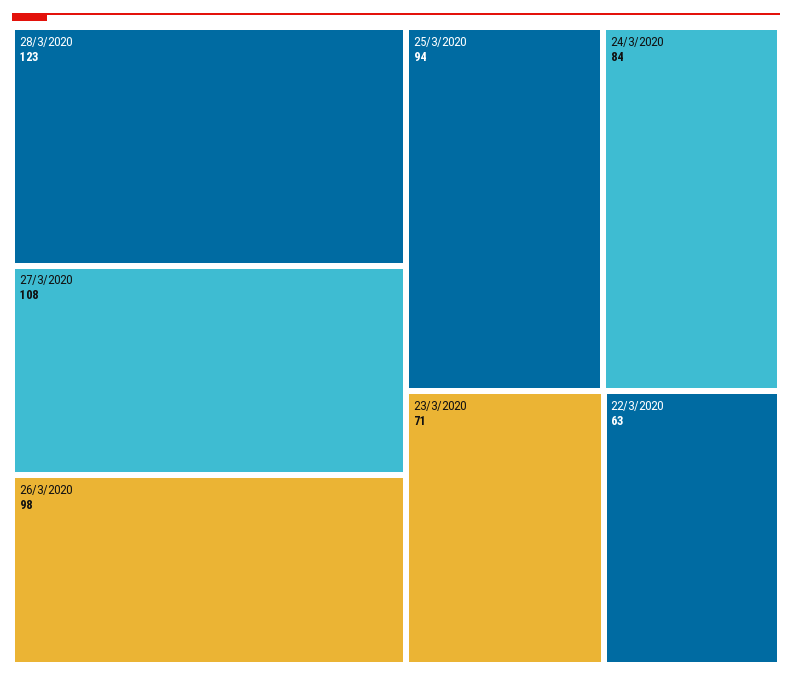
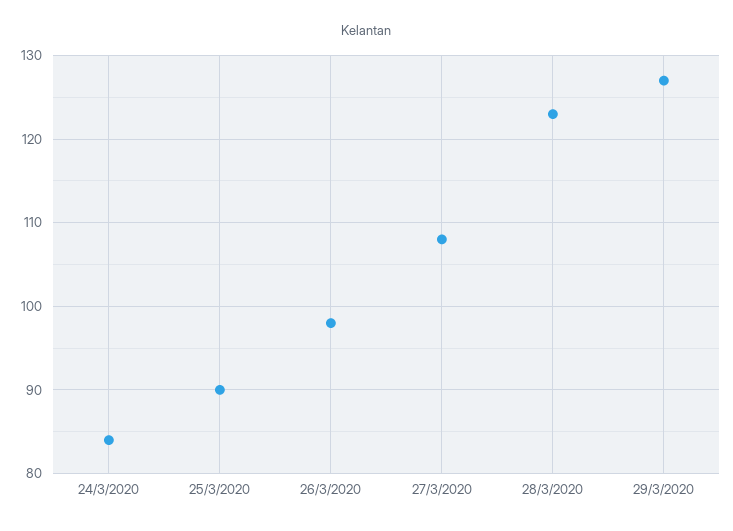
25/3/2020: 94 -> 90
23/3/2020: 71 -> none
22/3/2020: 63 -> none
29/3/2020: none -> 127

